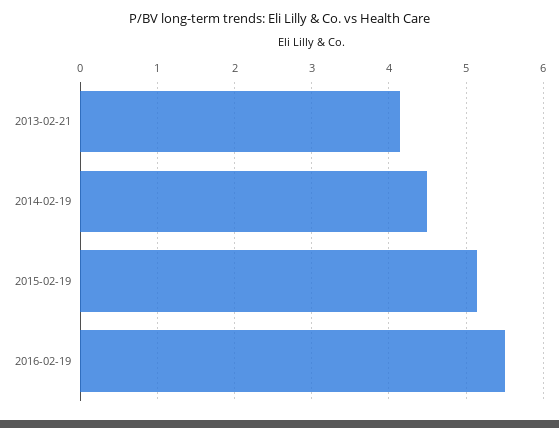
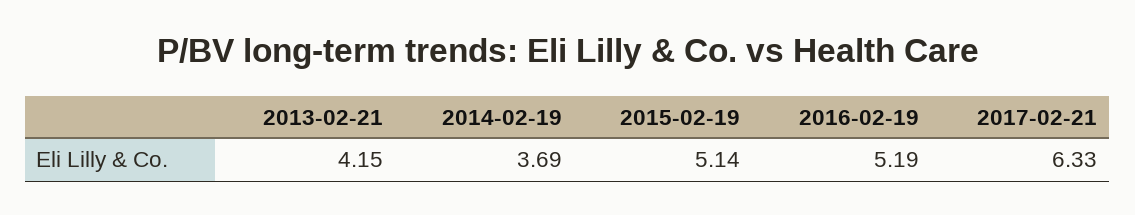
2014-02-19: 4.5 -> 3.69
2016-02-19: 5.5 -> 5.19
2017-02-21: none -> 6.33

